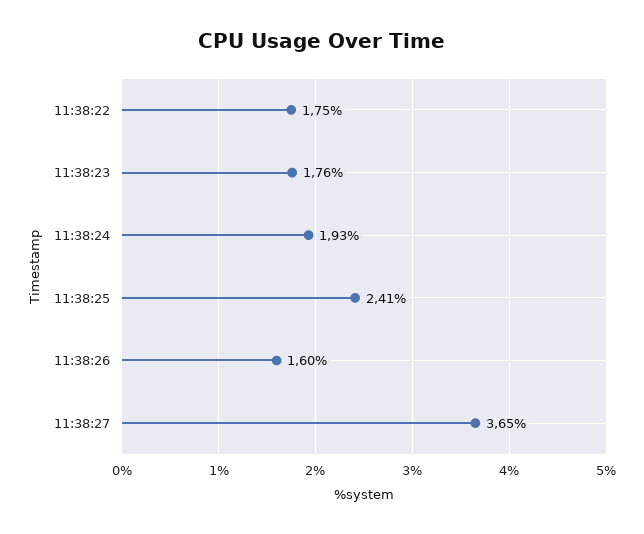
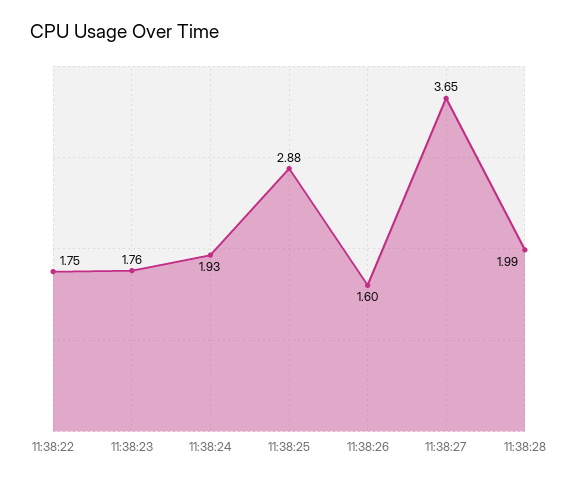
11:38:25: 2.41 -> 2.88
11:38:28: none -> 1.99

